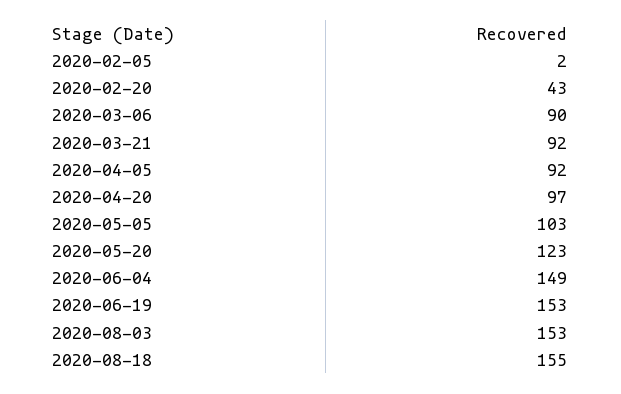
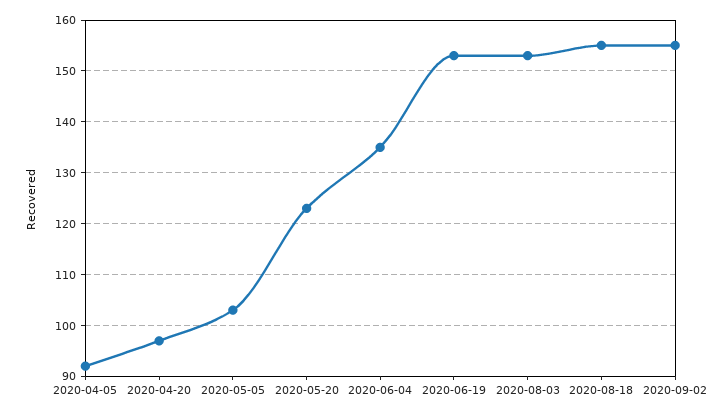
2020-02-05: 2 -> none
2020-02-20: 43 -> none
2020-03-06: 90 -> none
2020-03-21: 92 -> none
2020-06-04: 149 -> 135
2020-09-02: none -> 155

